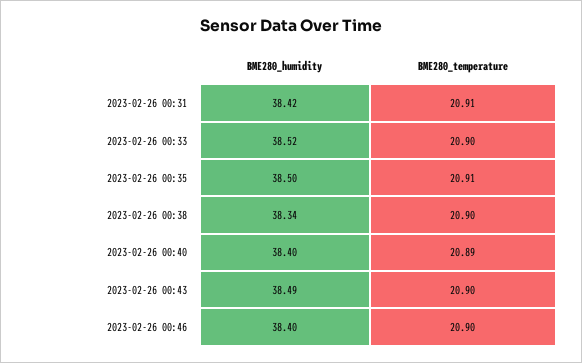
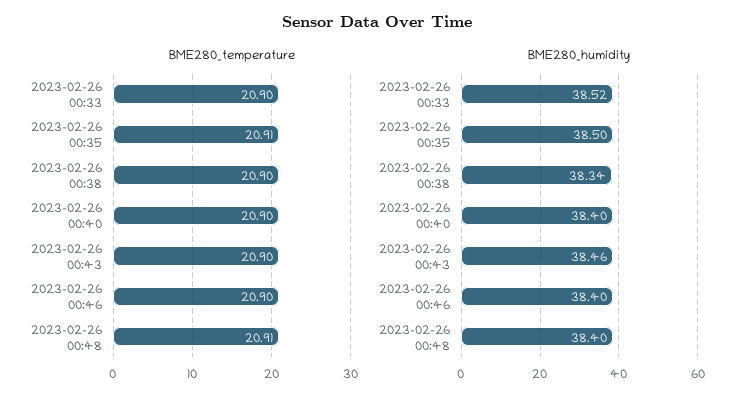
BME280_humidity, 2023-02-26 00:31: 38.42 -> none
BME280_temperature, 2023-02-26 00:31: 20.91 -> none
BME280_temperature, 2023-02-26 00:40: 20.89 -> 20.9
BME280_humidity, 2023-02-26 00:43: 38.49 -> 38.46
BME280_temperature, 2023-02-26 00:48: none -> 20.91
BME280_humidity, 2023-02-26 00:48: none -> 38.4

